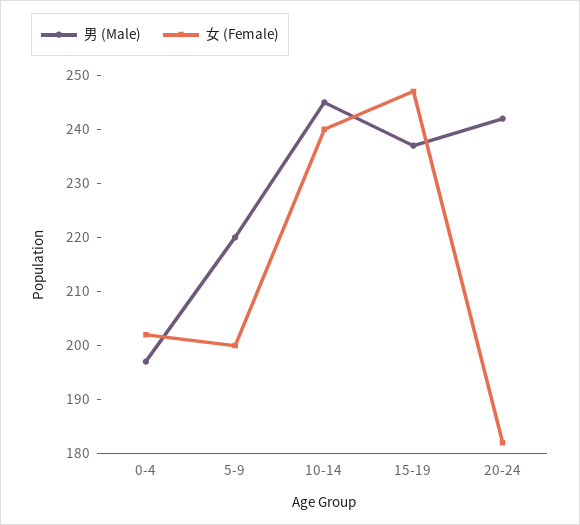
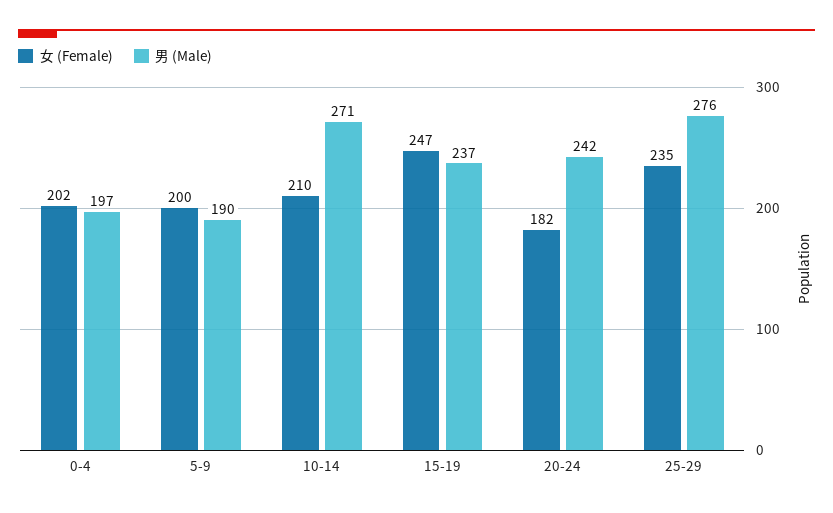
男 (Male), 5-9: 220 -> 190
男 (Male), 10-14: 245 -> 271
女 (Female), 10-14: 240 -> 210
女 (Female), 25-29: none -> 235
男 (Male), 25-29: none -> 276

